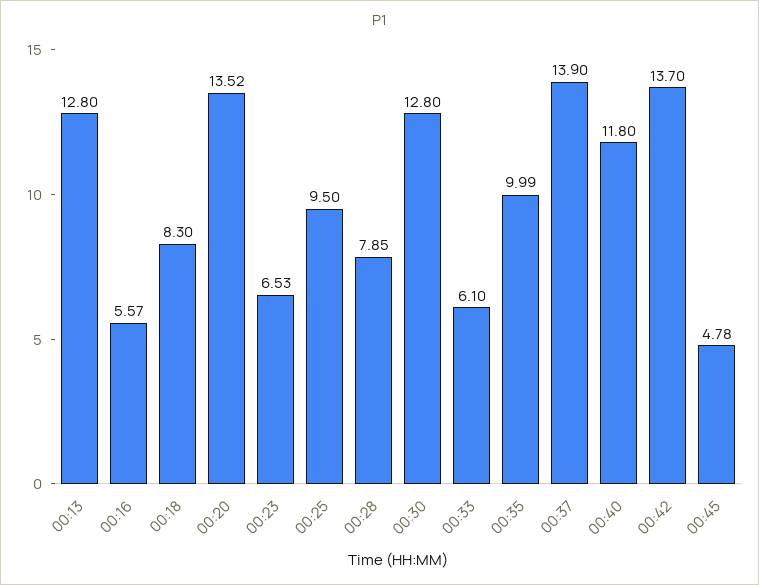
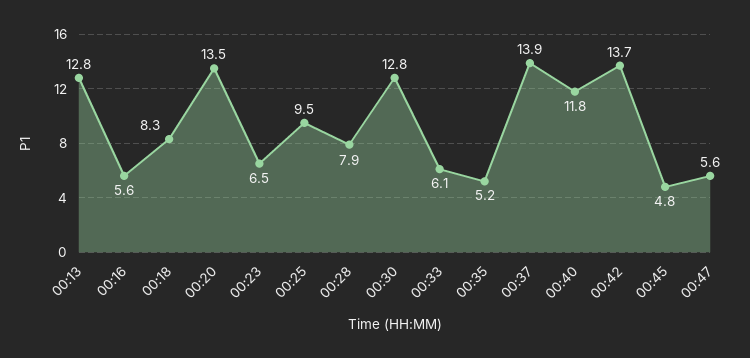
00:35: 9.99 -> 5.2
00:47: none -> 5.6

